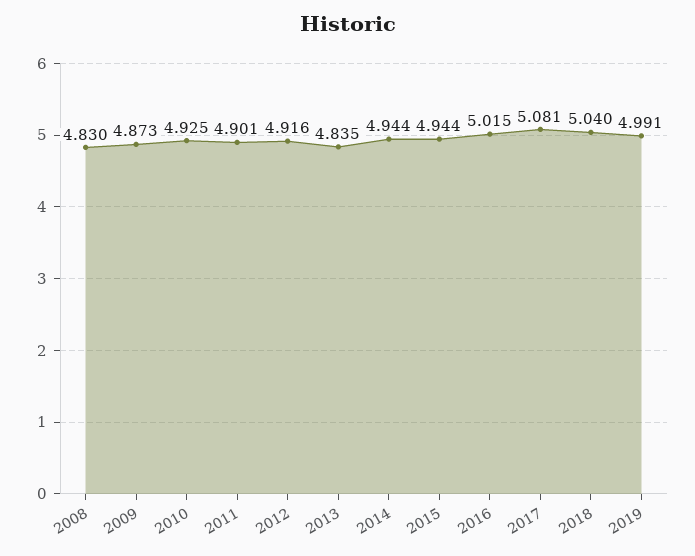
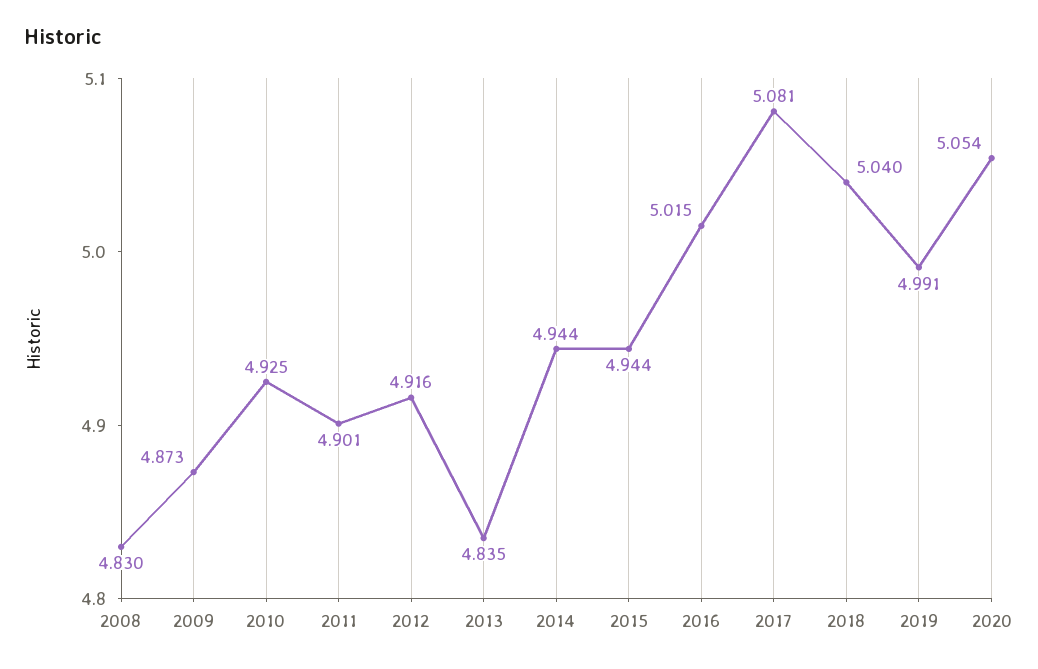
2020: none -> 5.054

